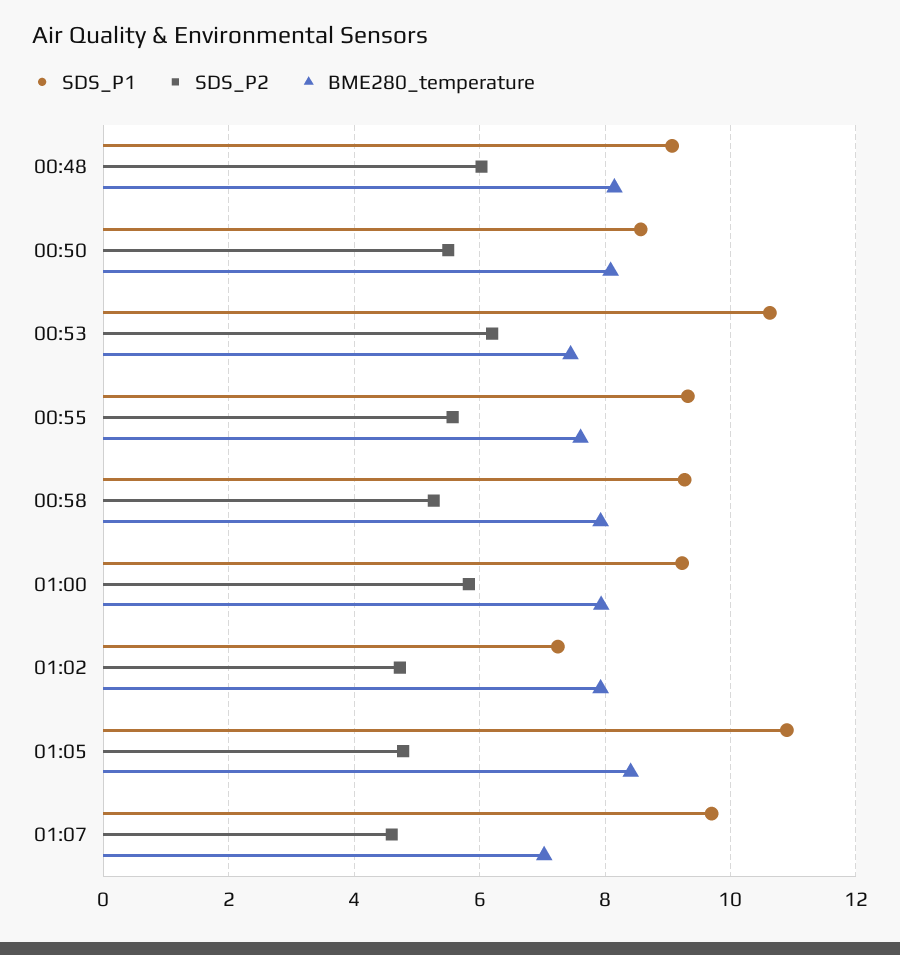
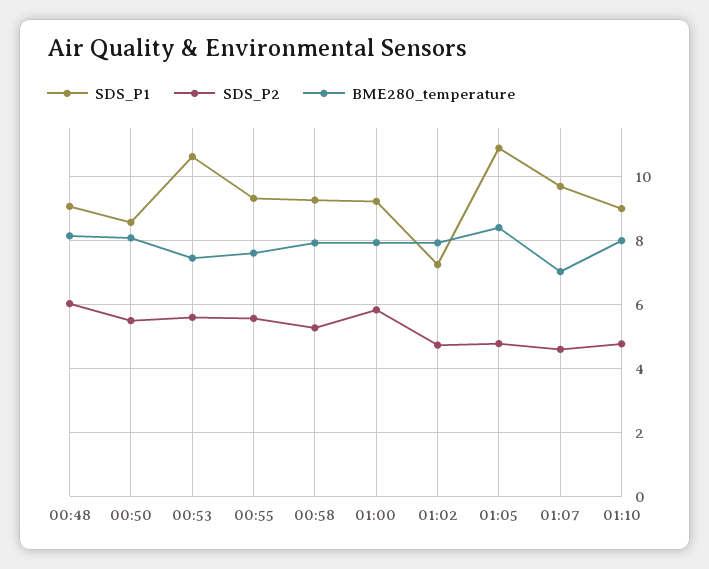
SDS_P2, 00:53: 6.2 -> 5.6
SDS_P1, 01:10: none -> 9
SDS_P2, 01:10: none -> 4.8
BME280_temperature, 01:10: none -> 8

